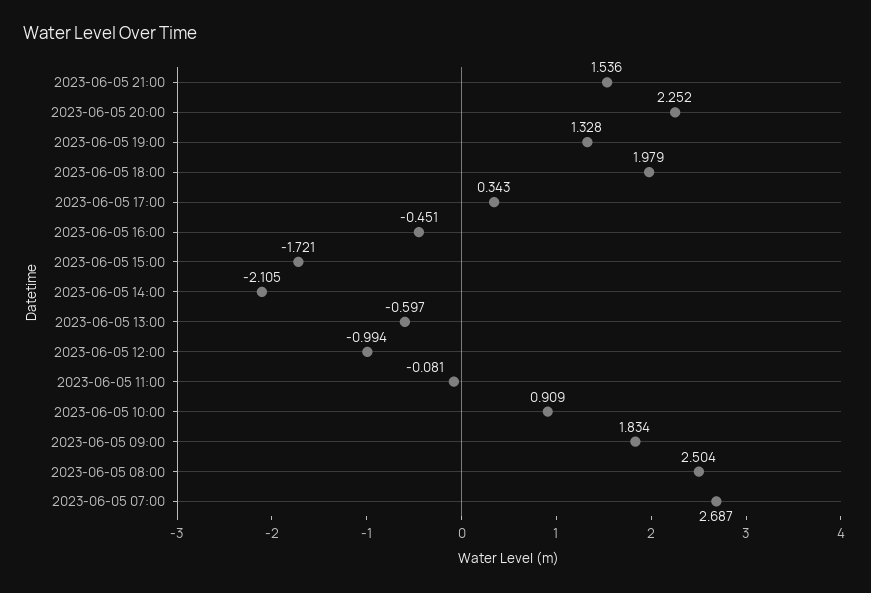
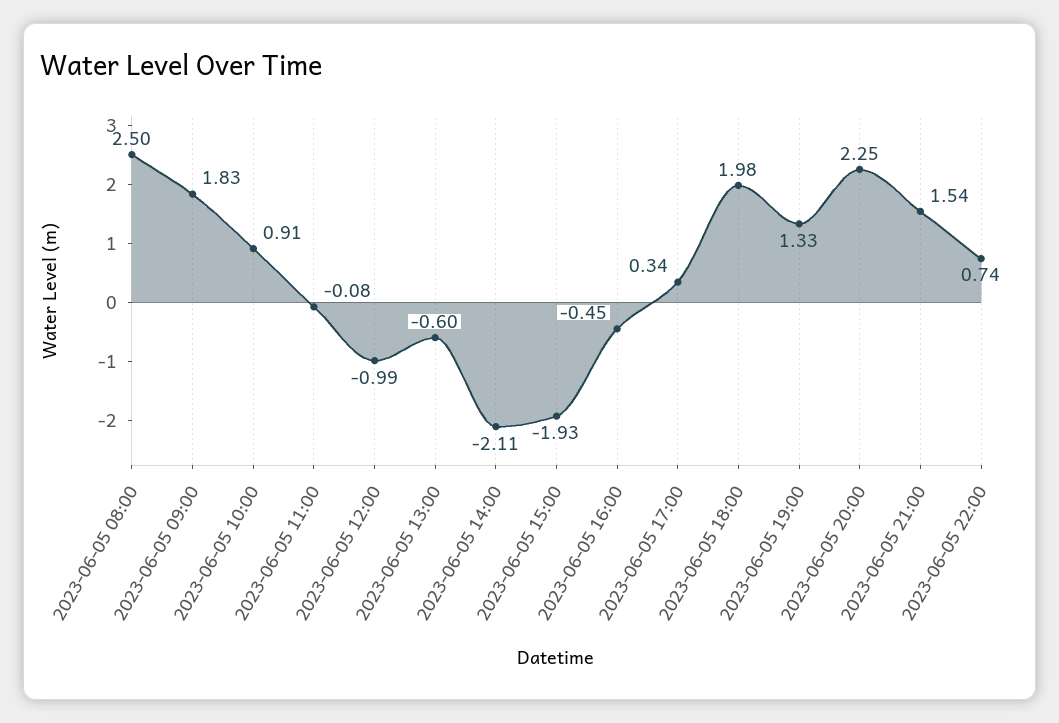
2023-06-05 15:00: -1.721 -> -1.93
2023-06-05 07:00: 2.687 -> none
2023-06-05 22:00: none -> 0.74

